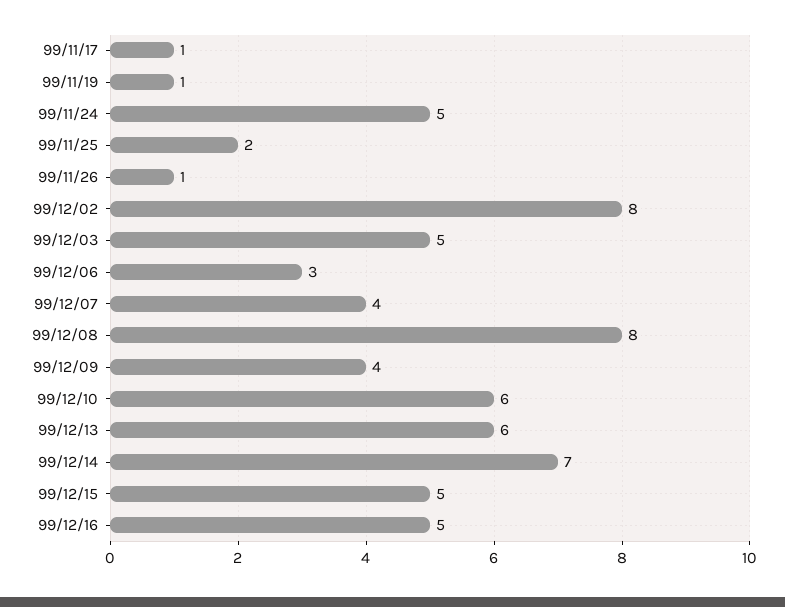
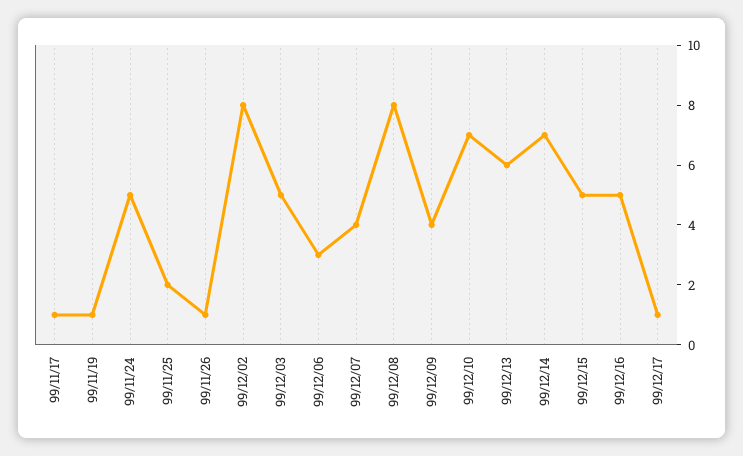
99/12/10: 6 -> 7
99/12/17: none -> 1

